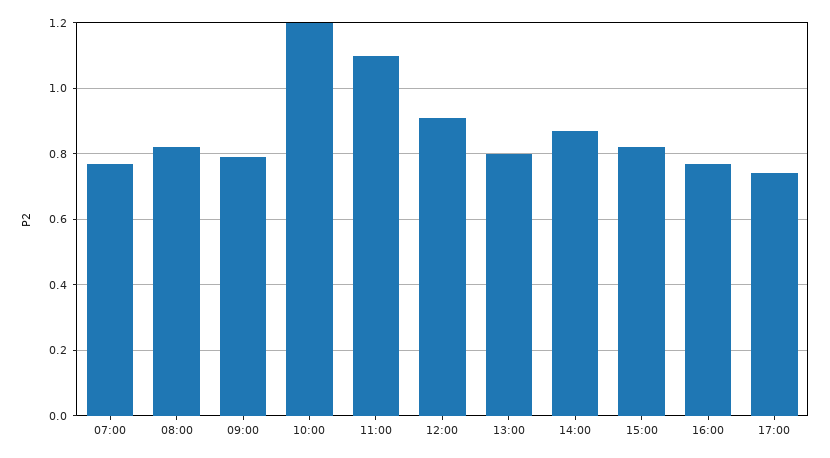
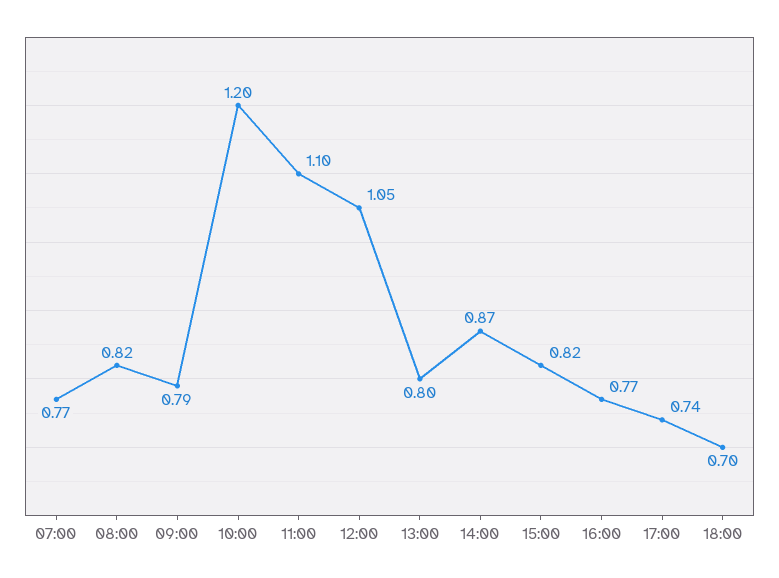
12:00: 0.9 -> 1.05
18:00: none -> 0.7

